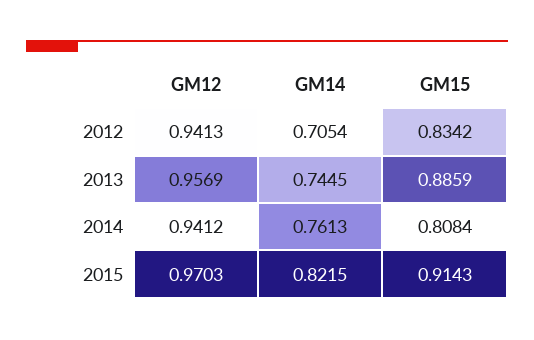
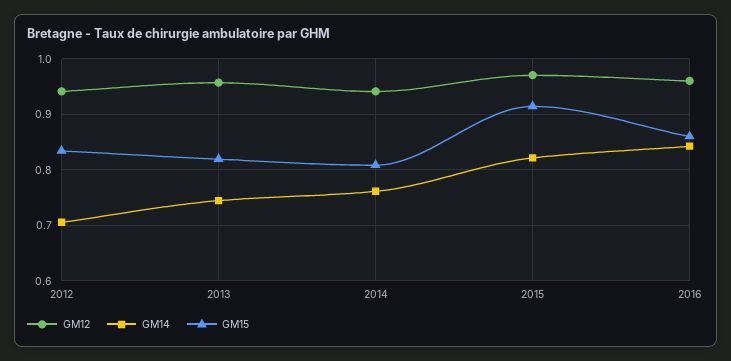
GM15, 2013: 0.8859 -> 0.82
GM12, 2016: none -> 0.96
GM14, 2016: none -> 0.84
GM15, 2016: none -> 0.86

